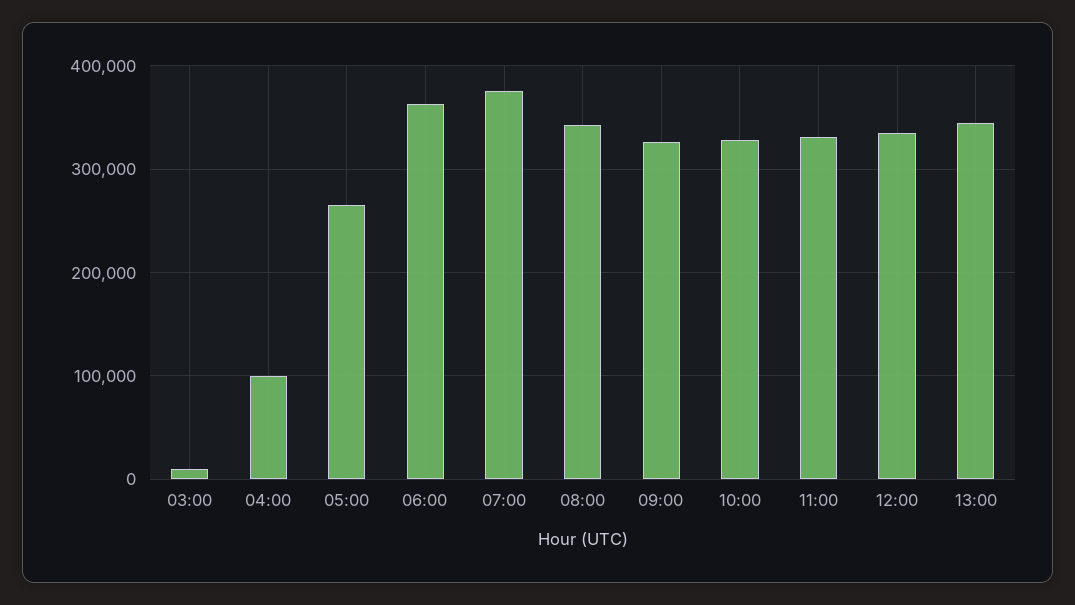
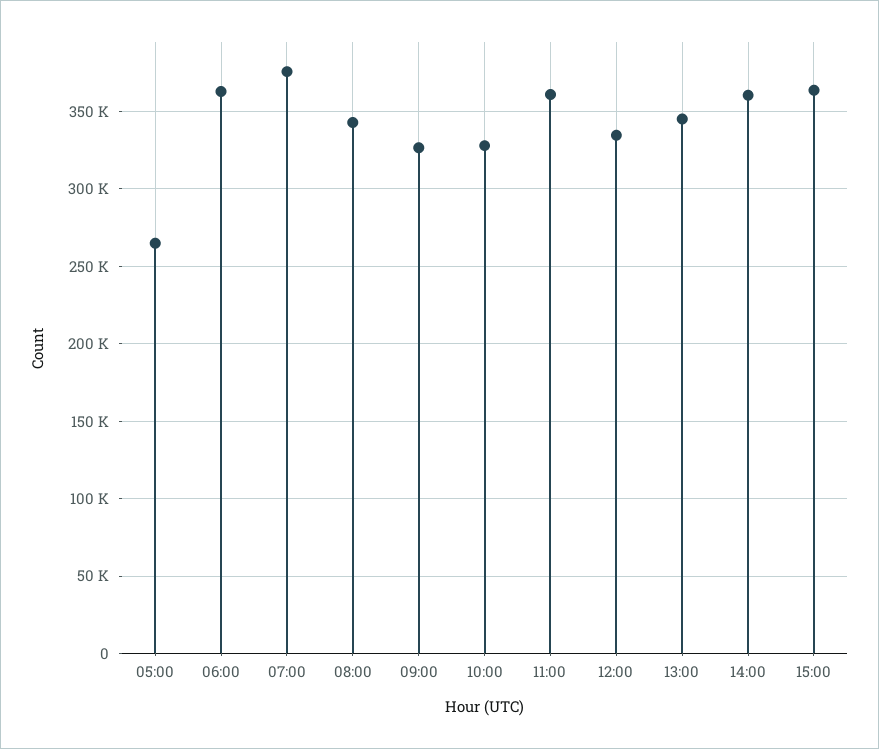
03:00: 10000 -> none
04:00: 100000 -> none
11:00: 330000 -> 360000
14:00: none -> 360000
15:00: none -> 365000

